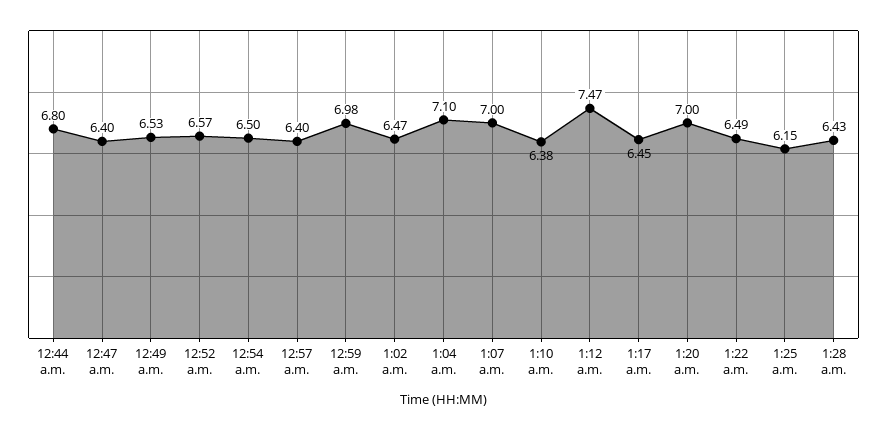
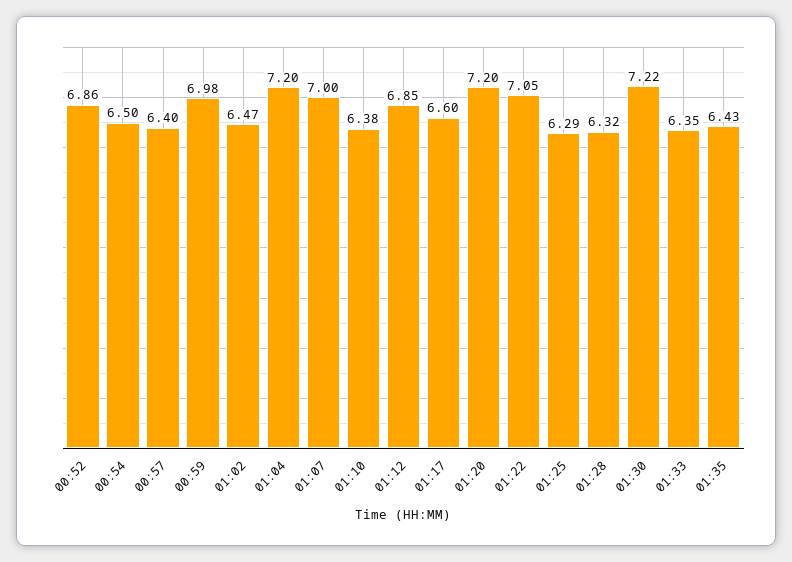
12:44 a.m.: 6.8 -> none
12:47 a.m.: 6.4 -> none
12:49 a.m.: 6.53 -> none
12:52 a.m.: 6.57 -> 6.86
1:04 a.m.: 7.1 -> 7.2
1:12 a.m.: 7.47 -> 6.85
1:17 a.m.: 6.45 -> 6.6
1:20 a.m.: 7 -> 7.2
1:22 a.m.: 6.49 -> 7.05
1:25 a.m.: 6.15 -> 6.29
1:28 a.m.: 6.43 -> 6.32
01:30: none -> 7.22
01:33: none -> 6.35
01:35: none -> 6.43

